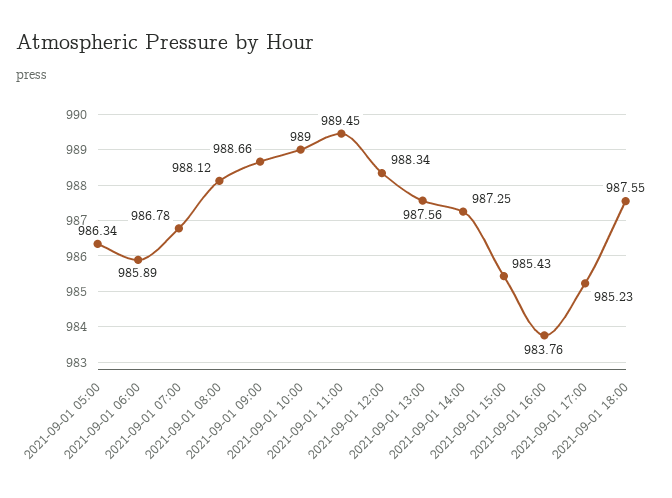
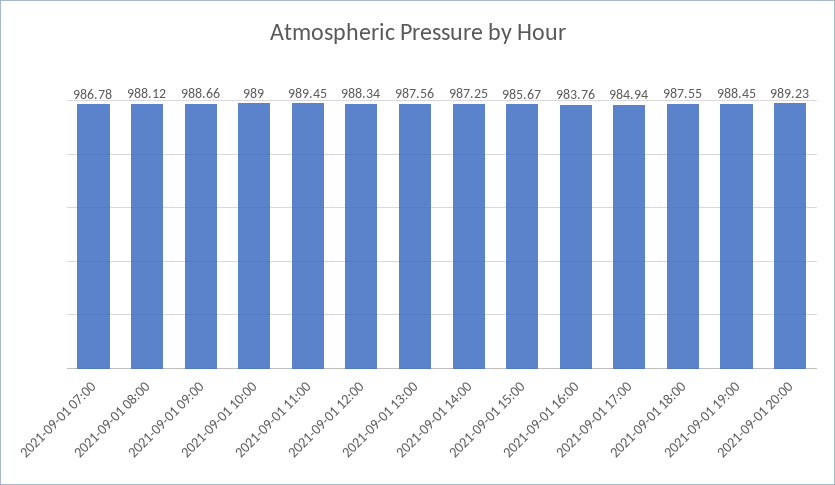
2021-09-01 05:00: 986.34 -> none
2021-09-01 06:00: 985.89 -> none
2021-09-01 15:00: 985.43 -> 985.67
2021-09-01 17:00: 985.23 -> 984.94
2021-09-01 19:00: none -> 988.45
2021-09-01 20:00: none -> 989.23

